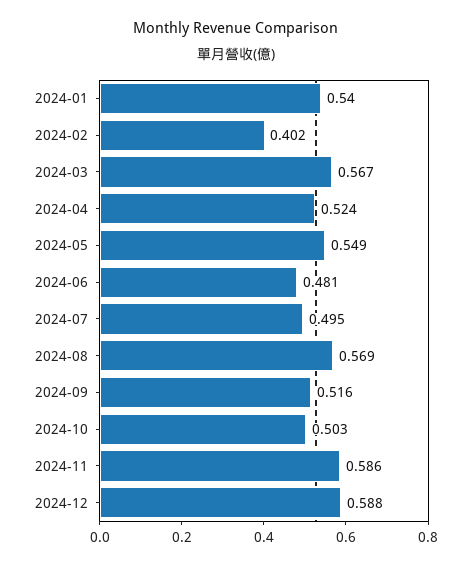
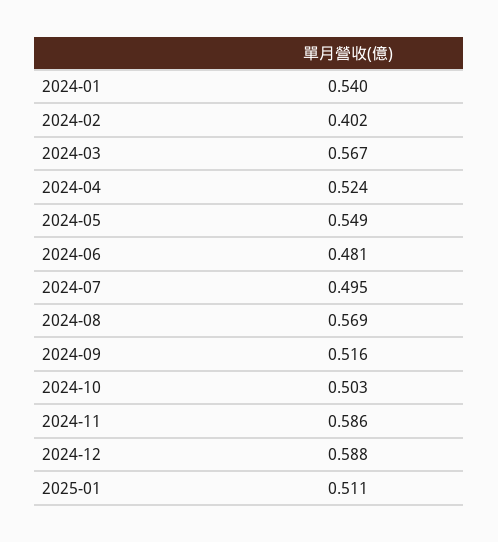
2025-01: none -> 0.511

